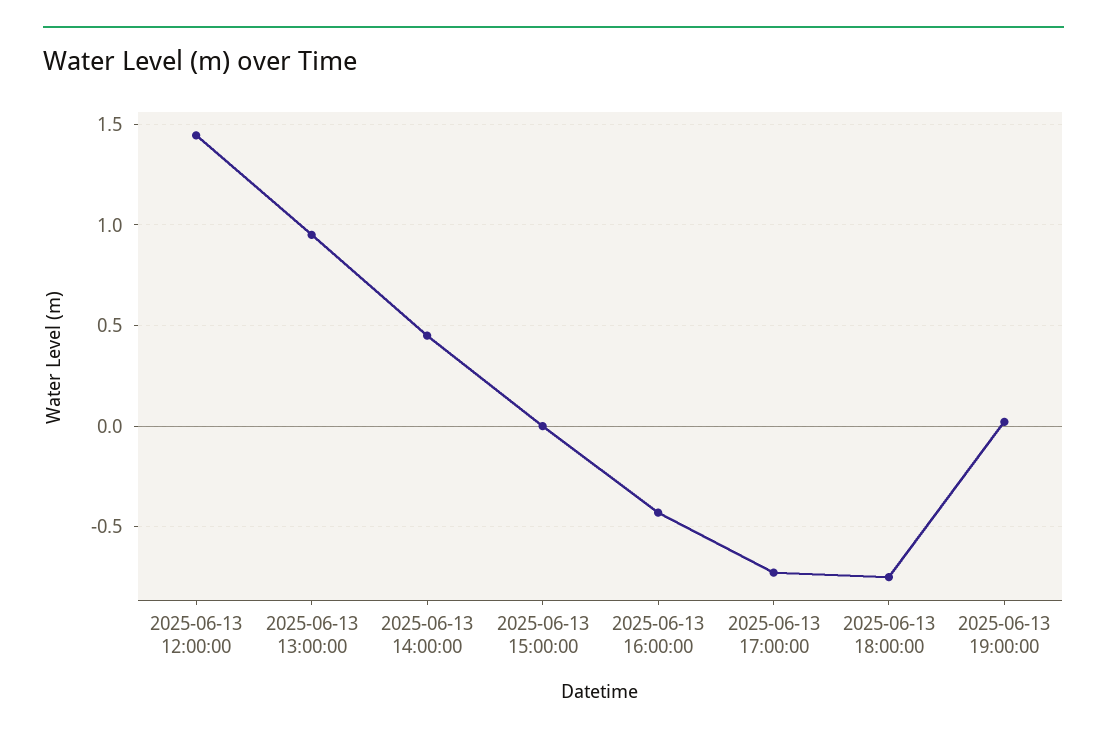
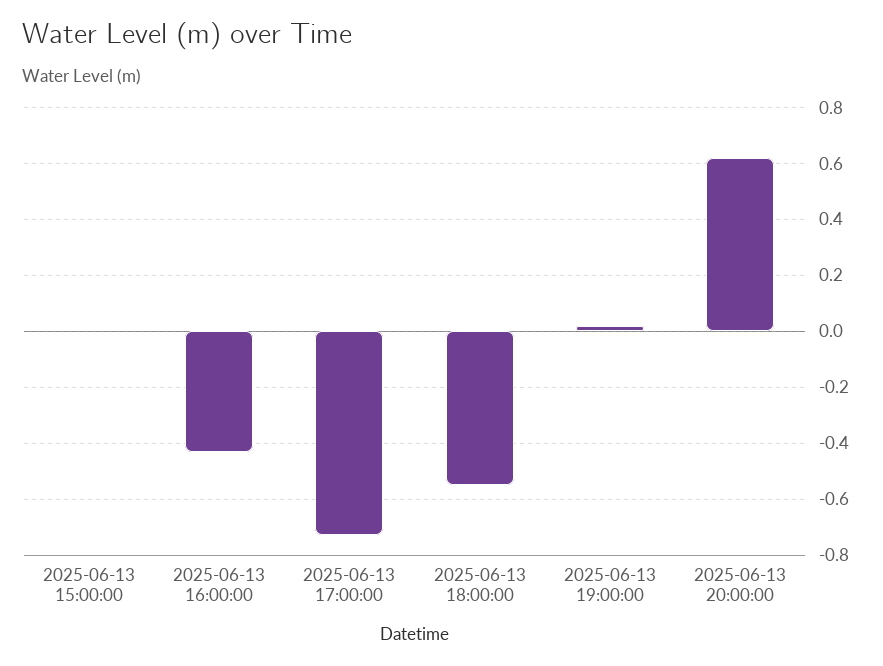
2025-06-13 12:00:00: 1.45 -> none
2025-06-13 13:00:00: 0.95 -> none
2025-06-13 14:00:00: 0.45 -> none
2025-06-13 18:00:00: -0.75 -> -0.55
2025-06-13 20:00:00: none -> 0.625

